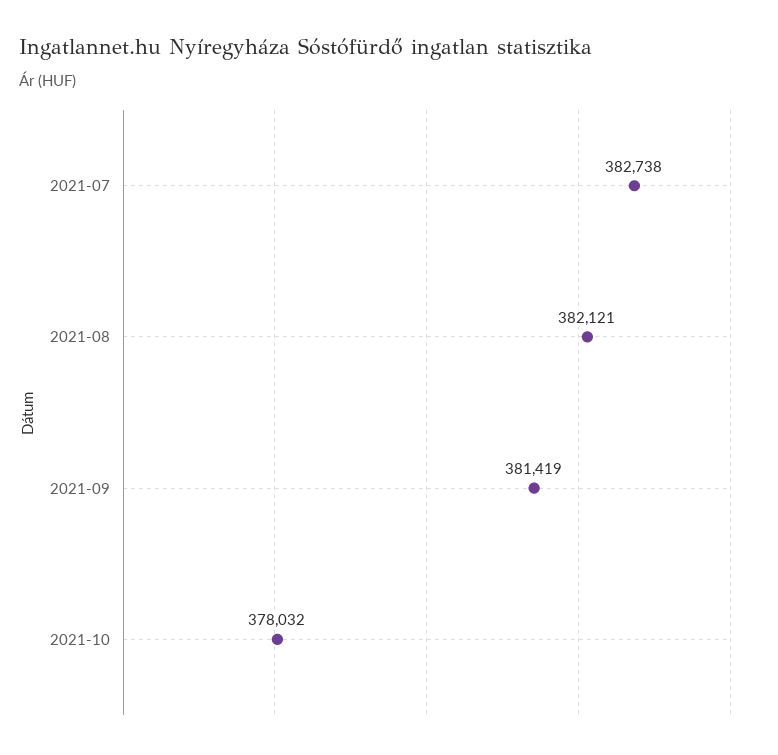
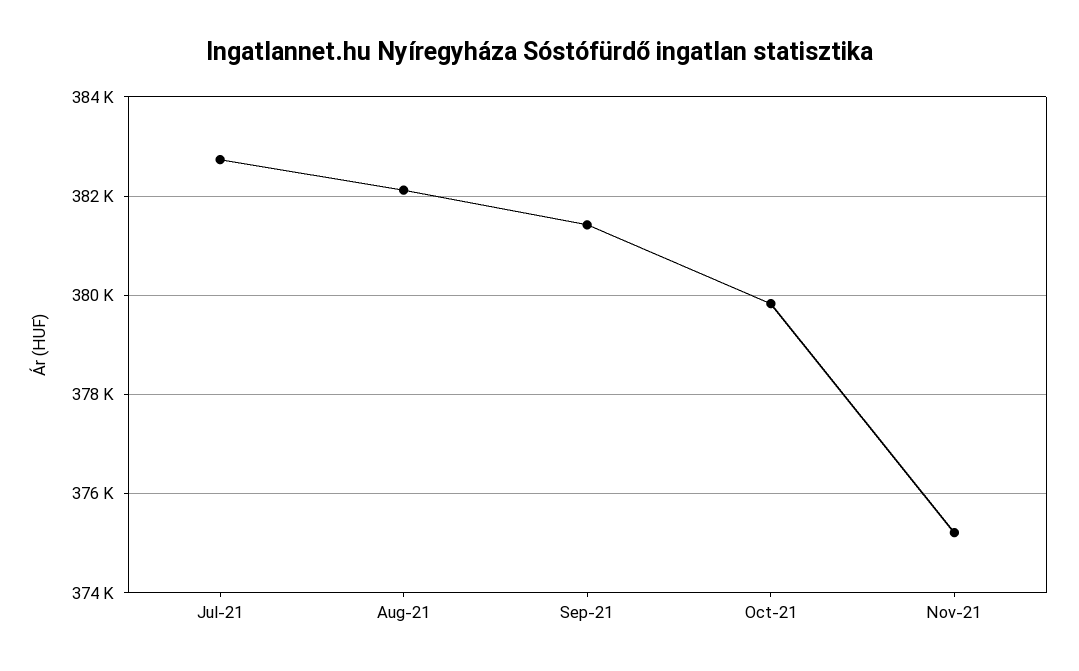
2021-10: 378032 -> 379800
Nov-21: none -> 375200

